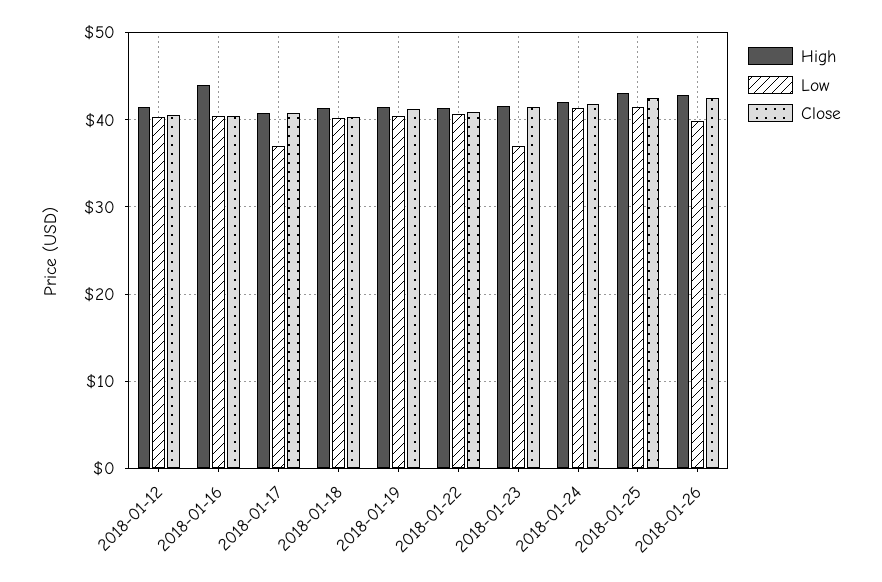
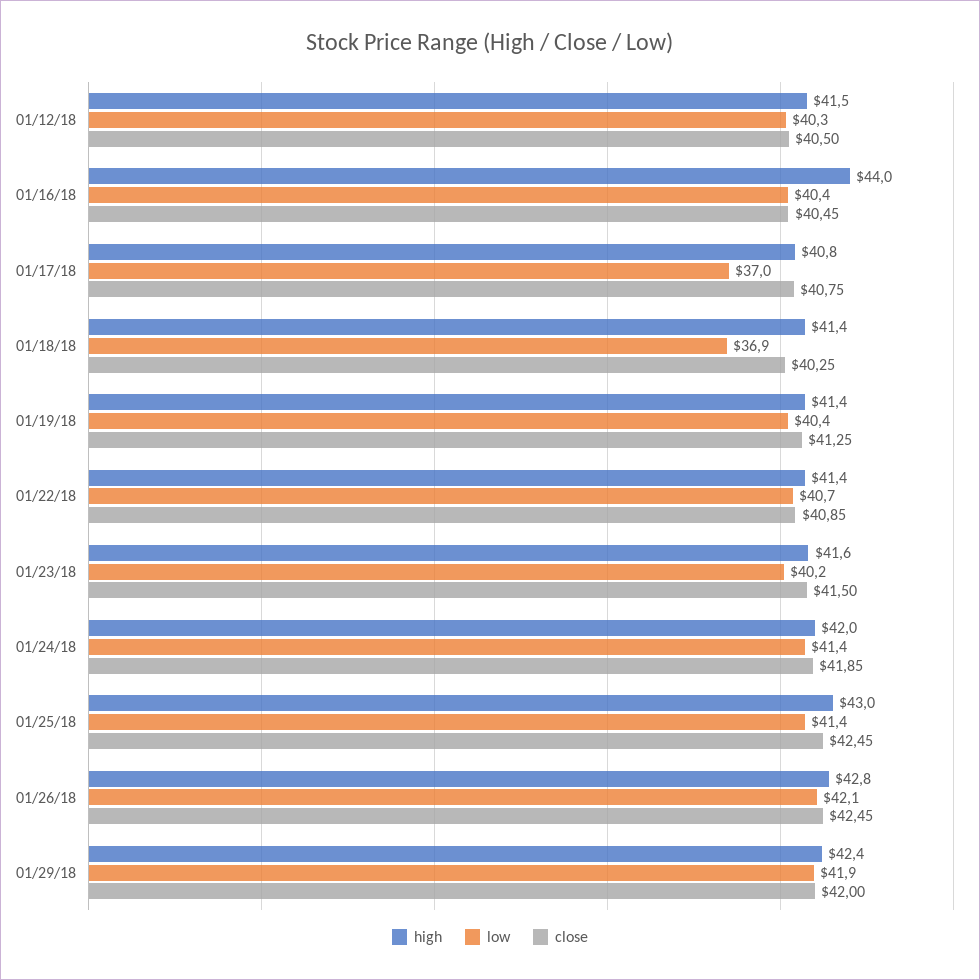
Low, 2018-01-18: 40 -> 36.9
Low, 2018-01-23: 37 -> 40.2
Low, 2018-01-26: 40 -> 42.1
High, 01/29/18: none -> 42.4
Low, 01/29/18: none -> 41.9
Close, 01/29/18: none -> 42

